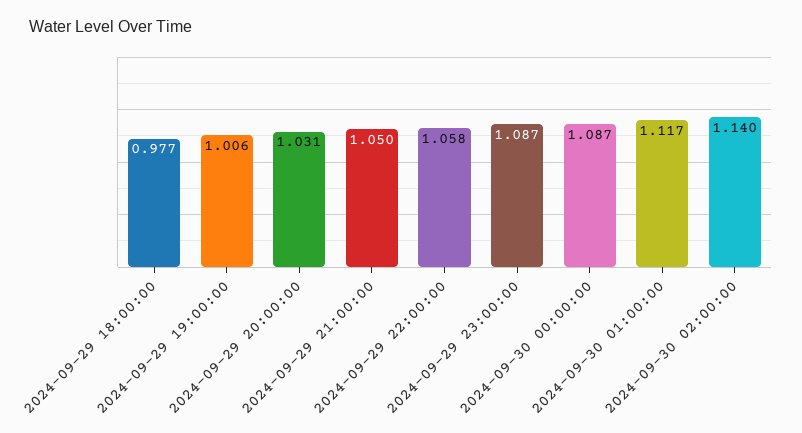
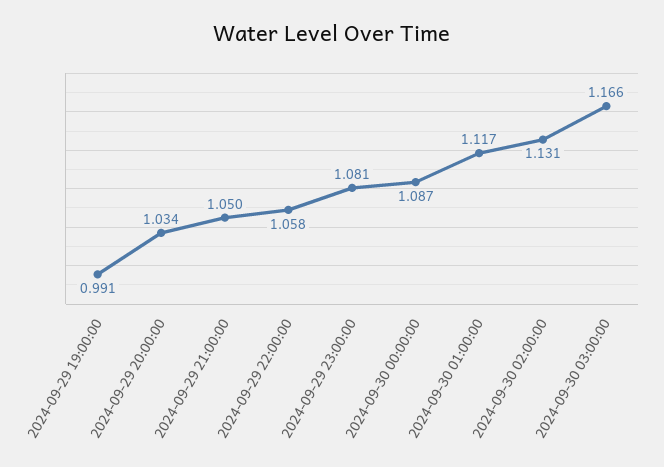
2024-09-29 18:00:00: 0.977 -> none
2024-09-29 19:00:00: 1.006 -> 0.991
2024-09-29 20:00:00: 1.031 -> 1.034
2024-09-29 23:00:00: 1.087 -> 1.081
2024-09-30 02:00:00: 1.14 -> 1.131
2024-09-30 03:00:00: none -> 1.166

